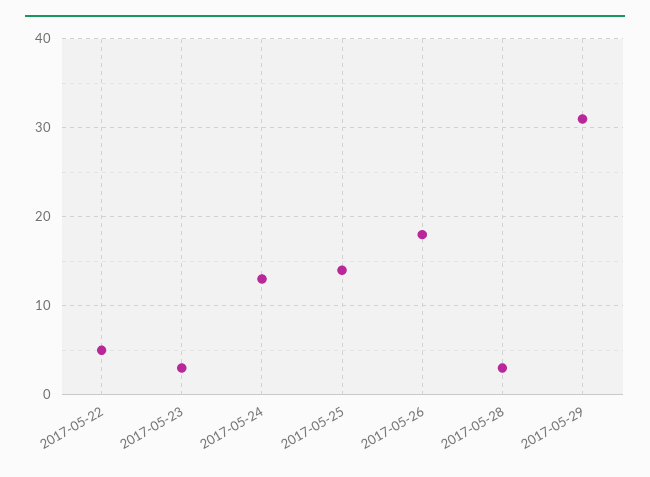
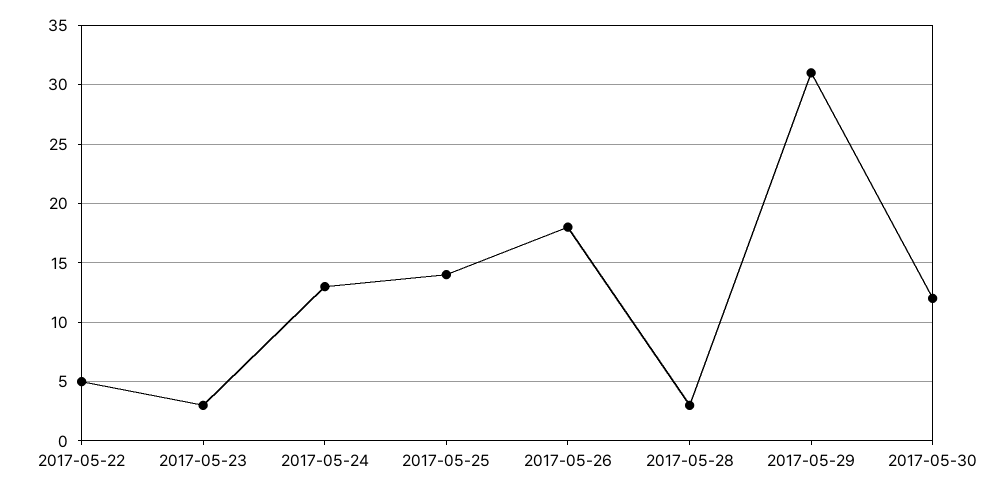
2017-05-30: none -> 12

